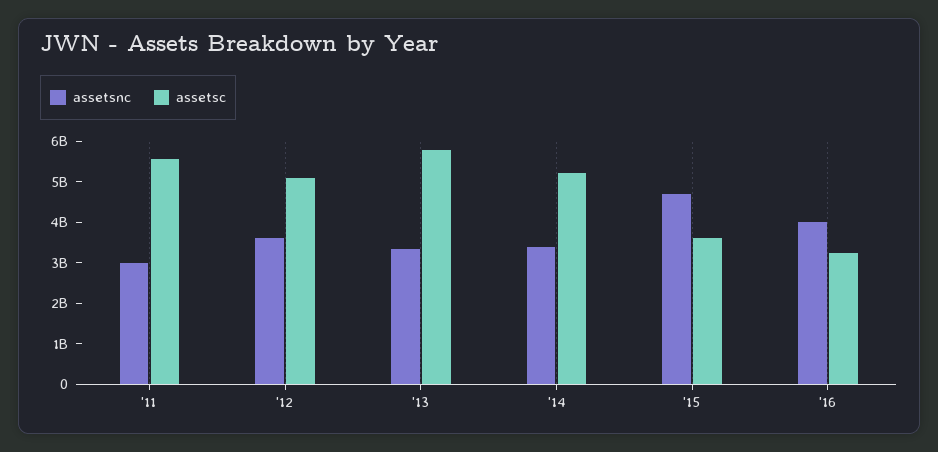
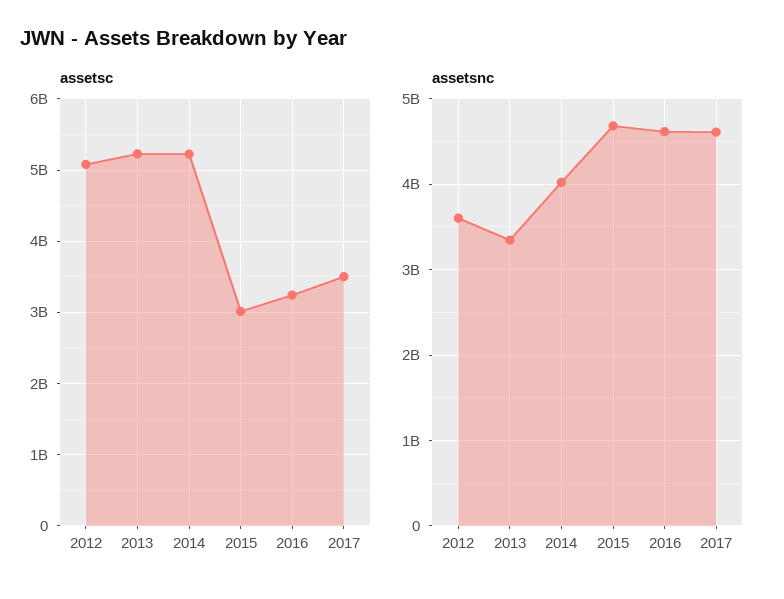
assetsnc, '11: 3000000000 -> none
assetsc, '11: 5600000000 -> none
assetsc, '13: 5800000000 -> 5200000000
assetsnc, '14: 3400000000 -> 4000000000
assetsc, '15: 3600000000 -> 3000000000
assetsnc, '16: 4000000000 -> 4600000000
assetsc, 2017: none -> 3500000000
assetsnc, 2017: none -> 4600000000

